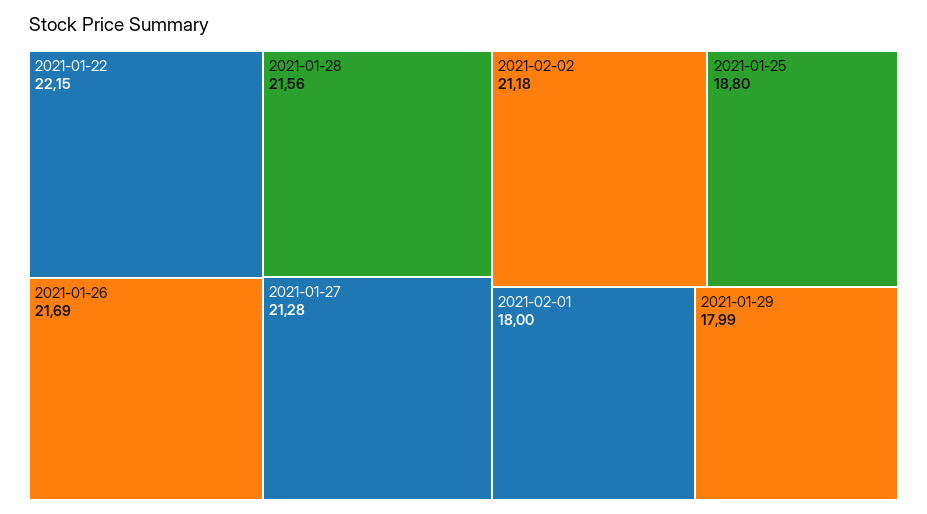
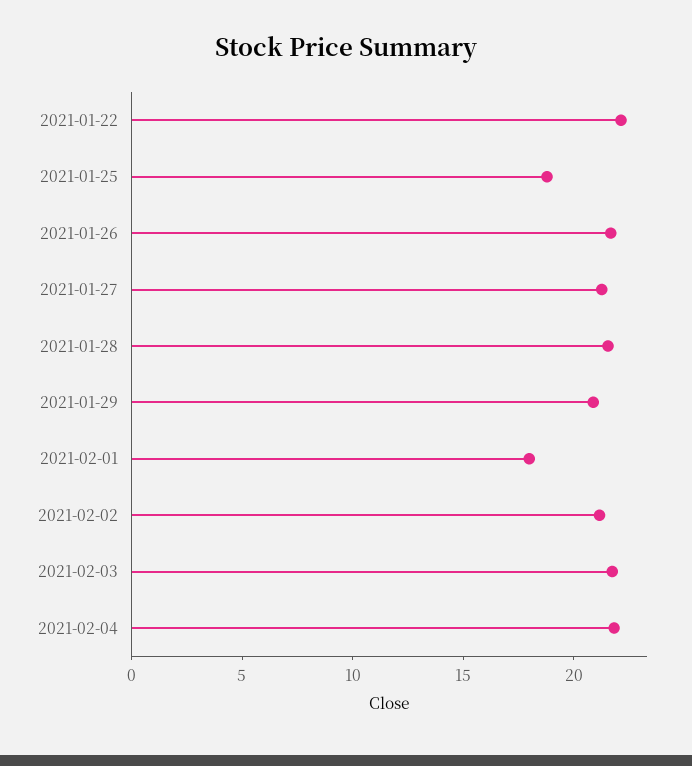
2021-01-29: 17.99 -> 21
2021-02-03: none -> 22
2021-02-04: none -> 22

